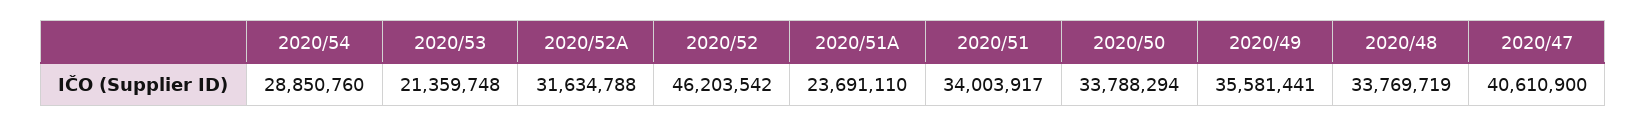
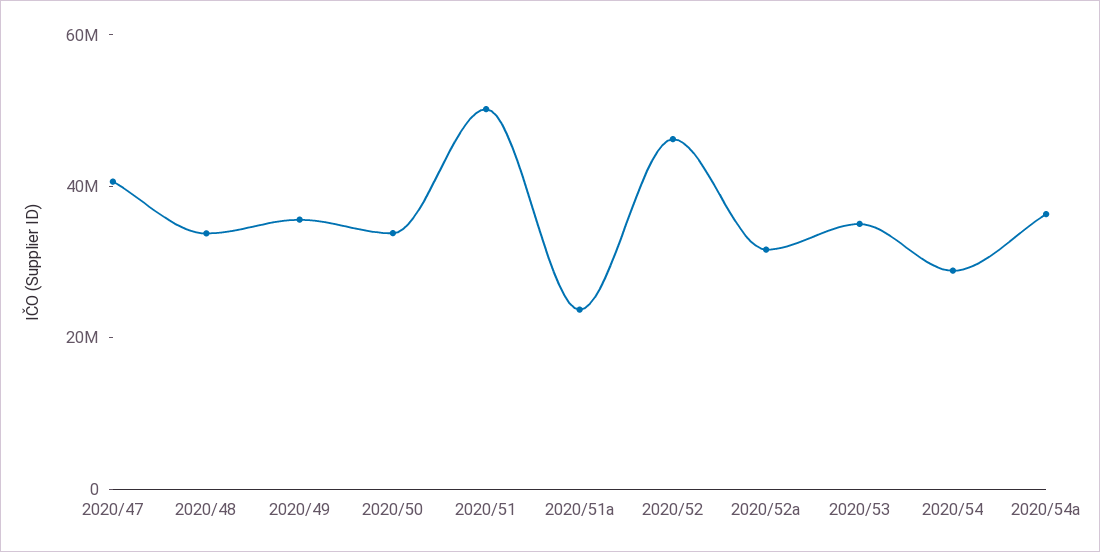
2020/53: 21359748 -> 35000000
2020/51: 34003917 -> 50000000
2020/54a: none -> 35000000

